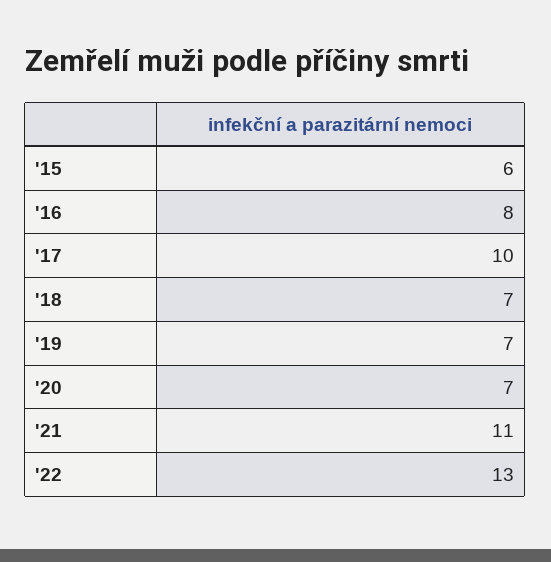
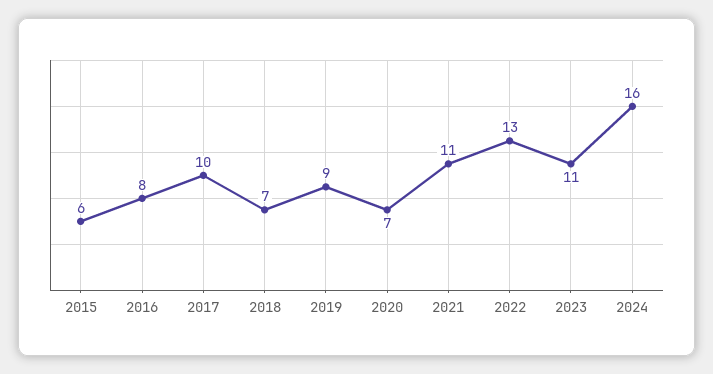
'19: 7 -> 9
2023: none -> 11
2024: none -> 16

